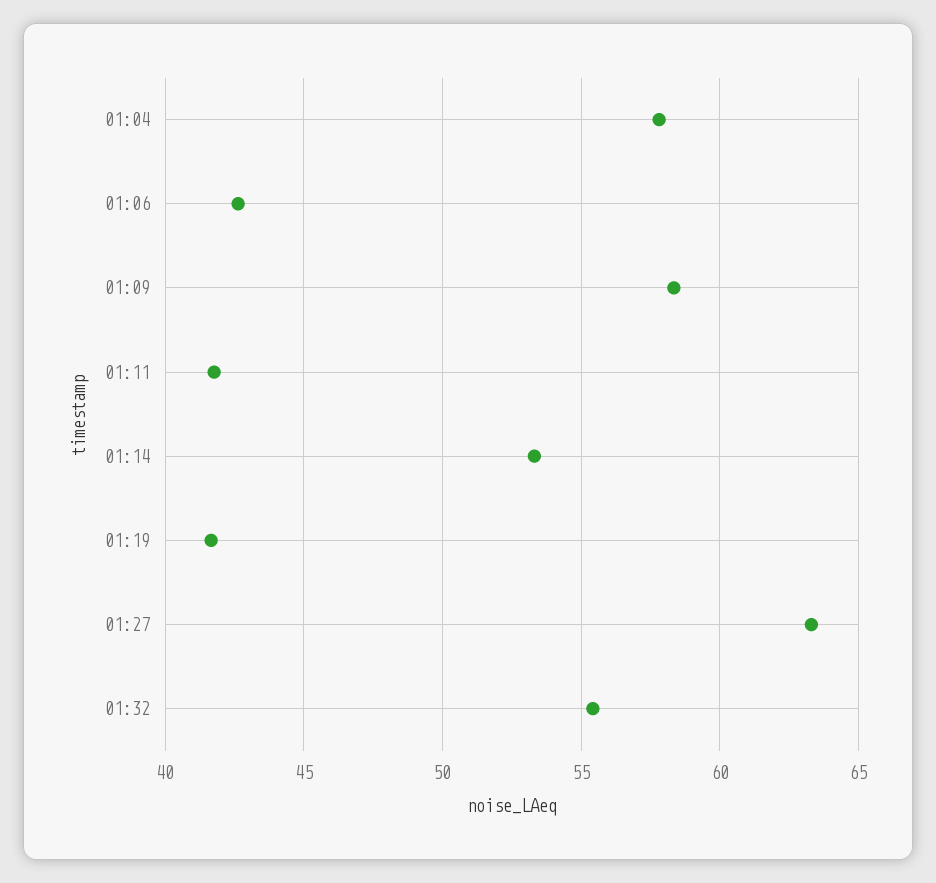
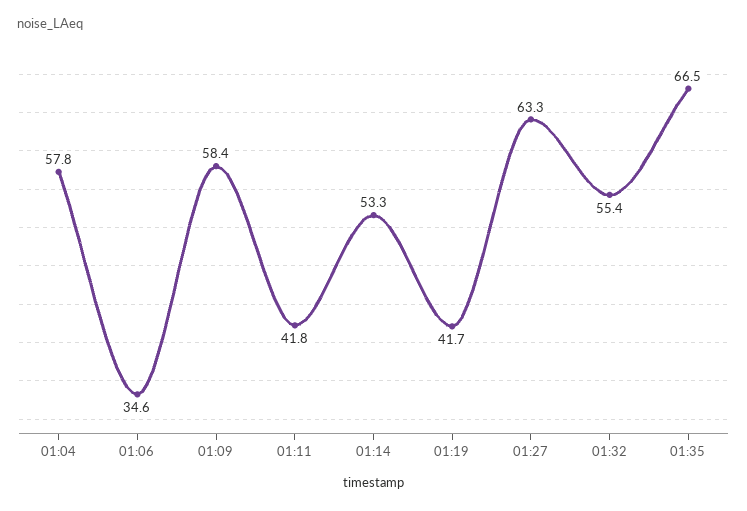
01:06: 42.5 -> 34.6
01:35: none -> 66.5

